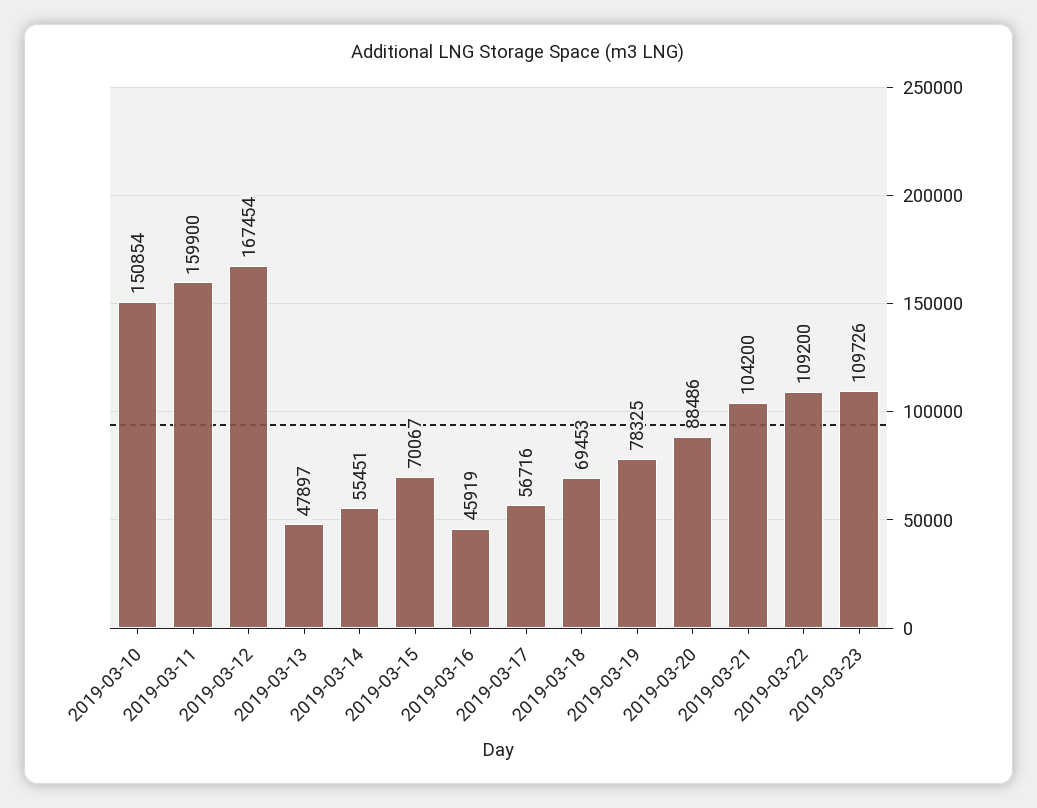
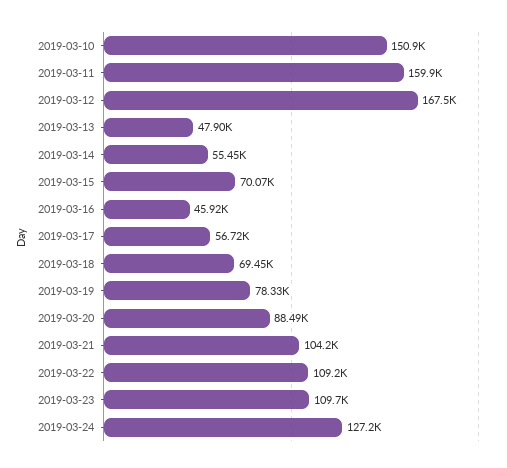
2019-03-24: none -> 127200

